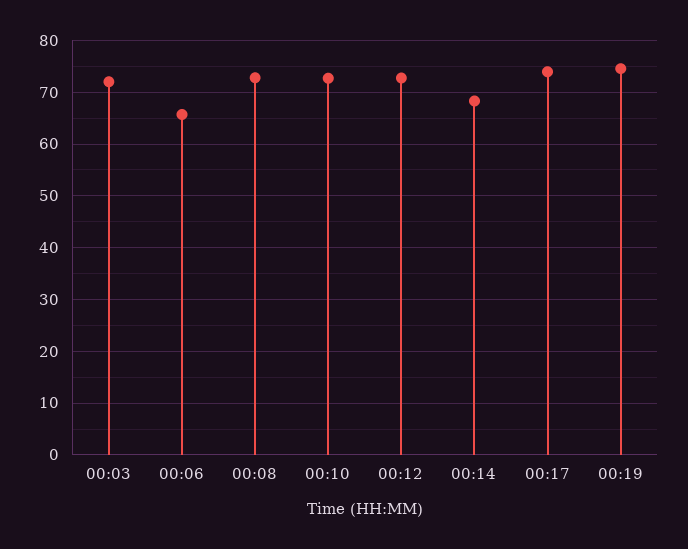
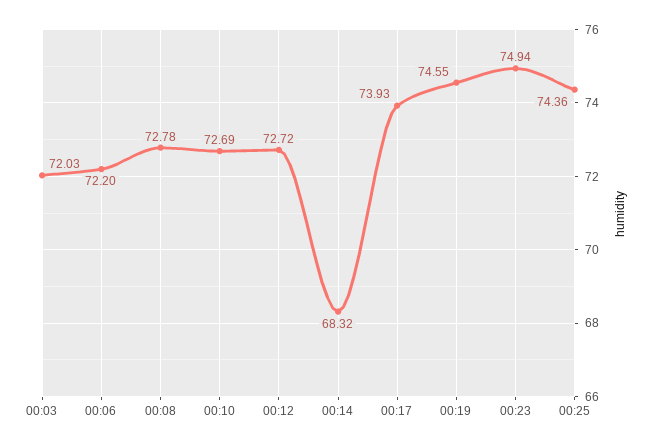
00:06: 66 -> 72.2
00:23: none -> 74.94
00:25: none -> 74.36

